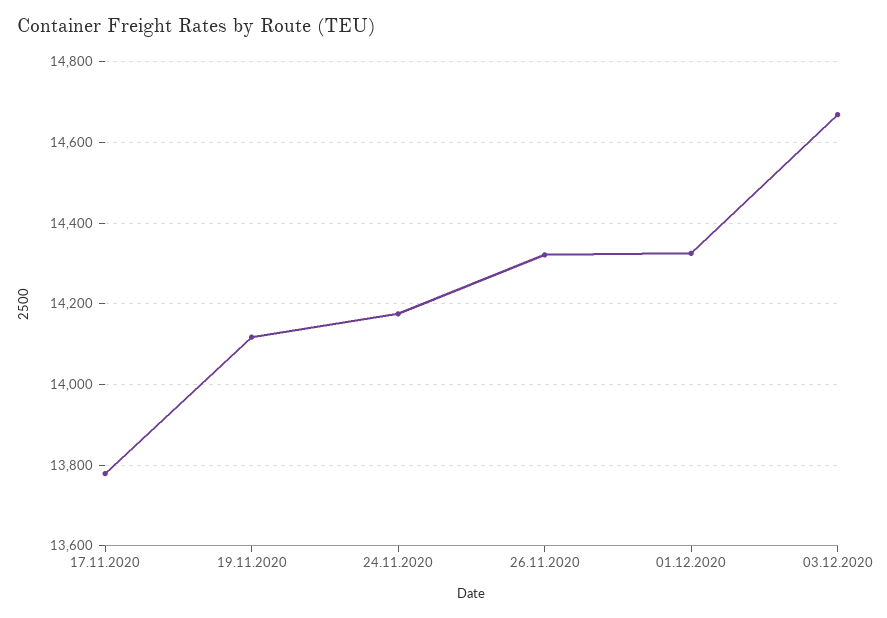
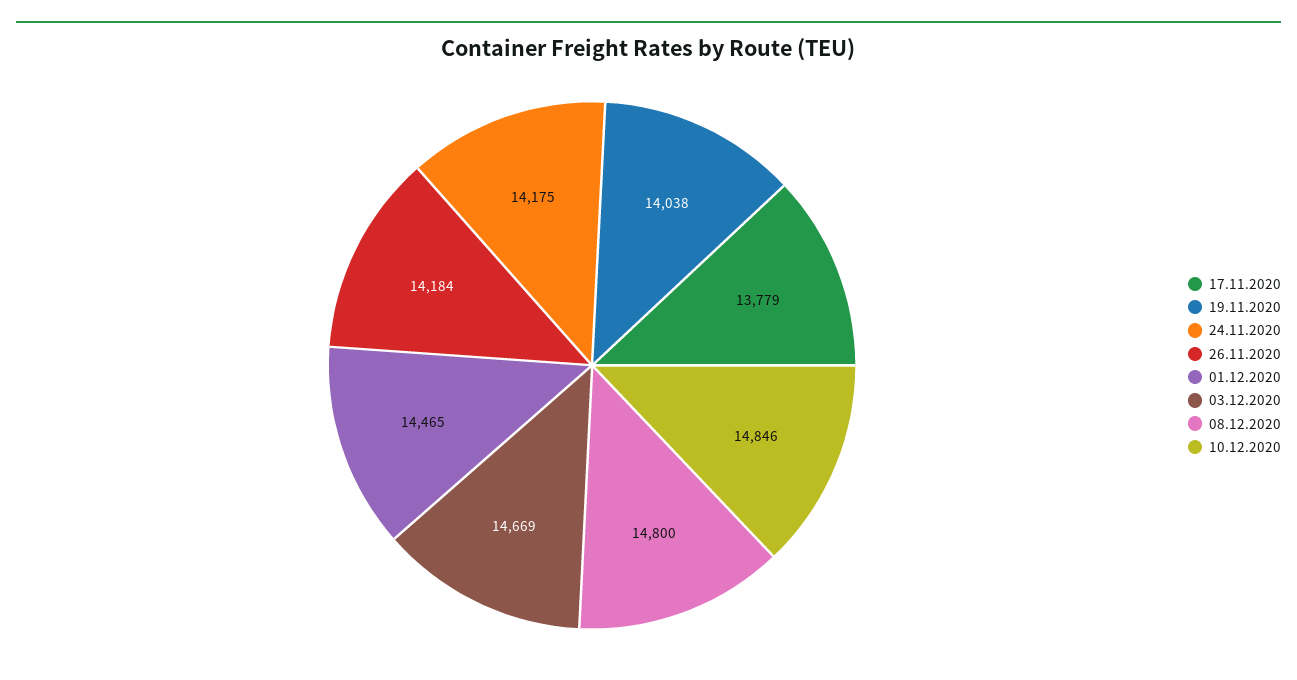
19.11.2020: 14120 -> 14038
26.11.2020: 14320 -> 14184
01.12.2020: 14320 -> 14465
08.12.2020: none -> 14800
10.12.2020: none -> 14846

